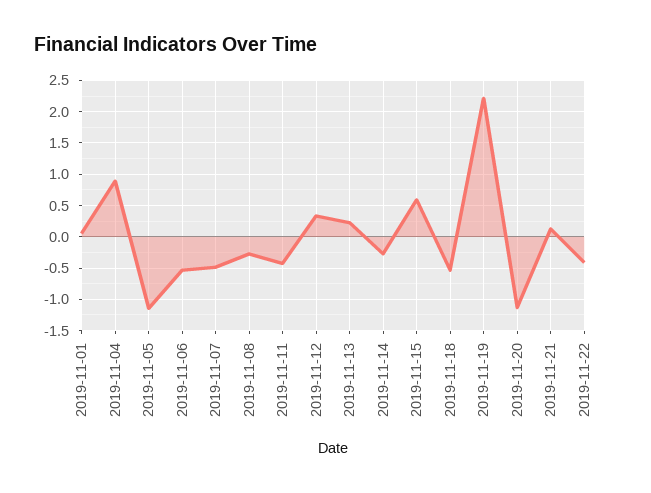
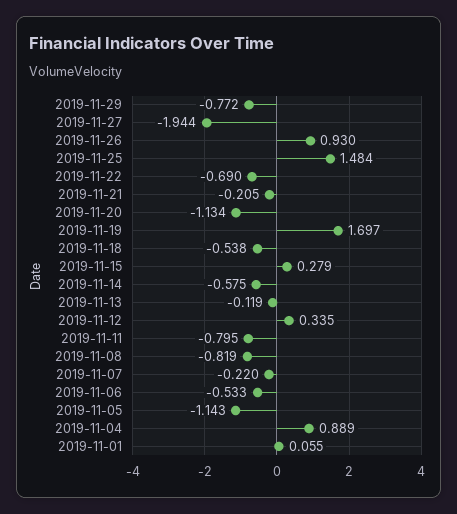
2019-11-07: -0.5 -> -0.22
2019-11-08: -0.3 -> -0.819
2019-11-11: -0.4 -> -0.795
2019-11-13: 0.2 -> -0.119
2019-11-14: -0.3 -> -0.575
2019-11-15: 0.6 -> 0.279
2019-11-19: 2.2 -> 1.697
2019-11-21: 0.1 -> -0.205
2019-11-22: -0.4 -> -0.69
2019-11-29: none -> -0.772
2019-11-27: none -> -1.944
2019-11-26: none -> 0.93
2019-11-25: none -> 1.484

